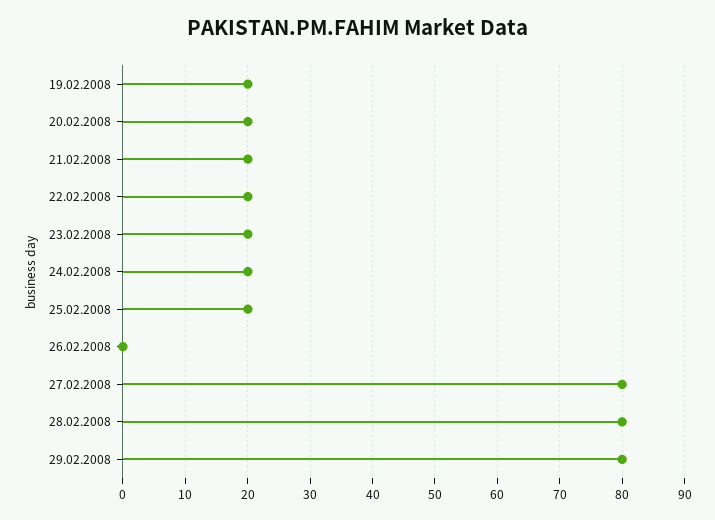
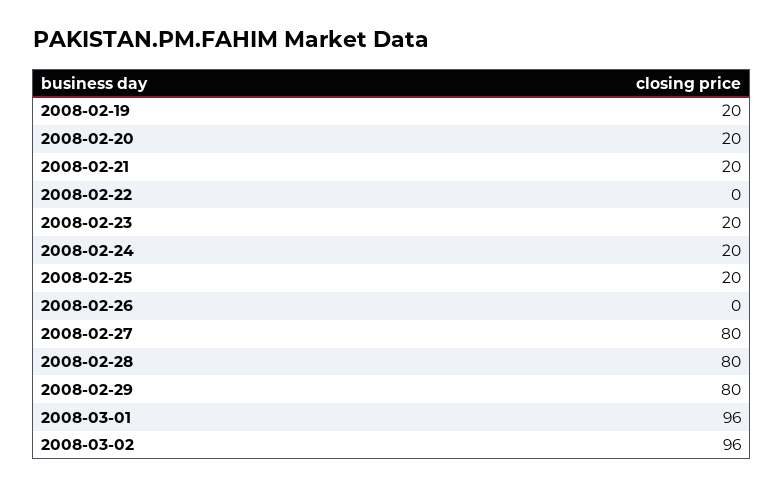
22.02.2008: 20 -> 0
2008-03-01: none -> 96
2008-03-02: none -> 96

